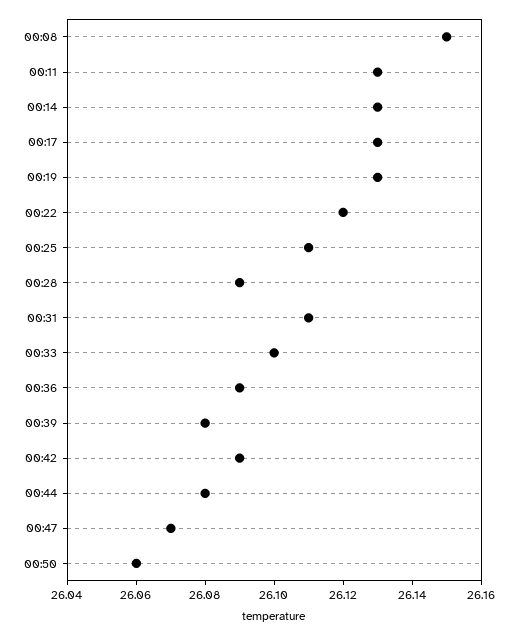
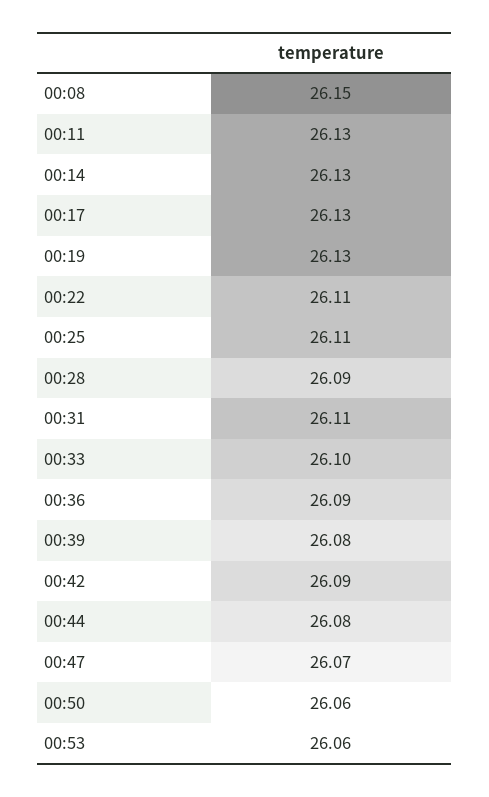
00:22: 26.12 -> 26.11
00:53: none -> 26.06

